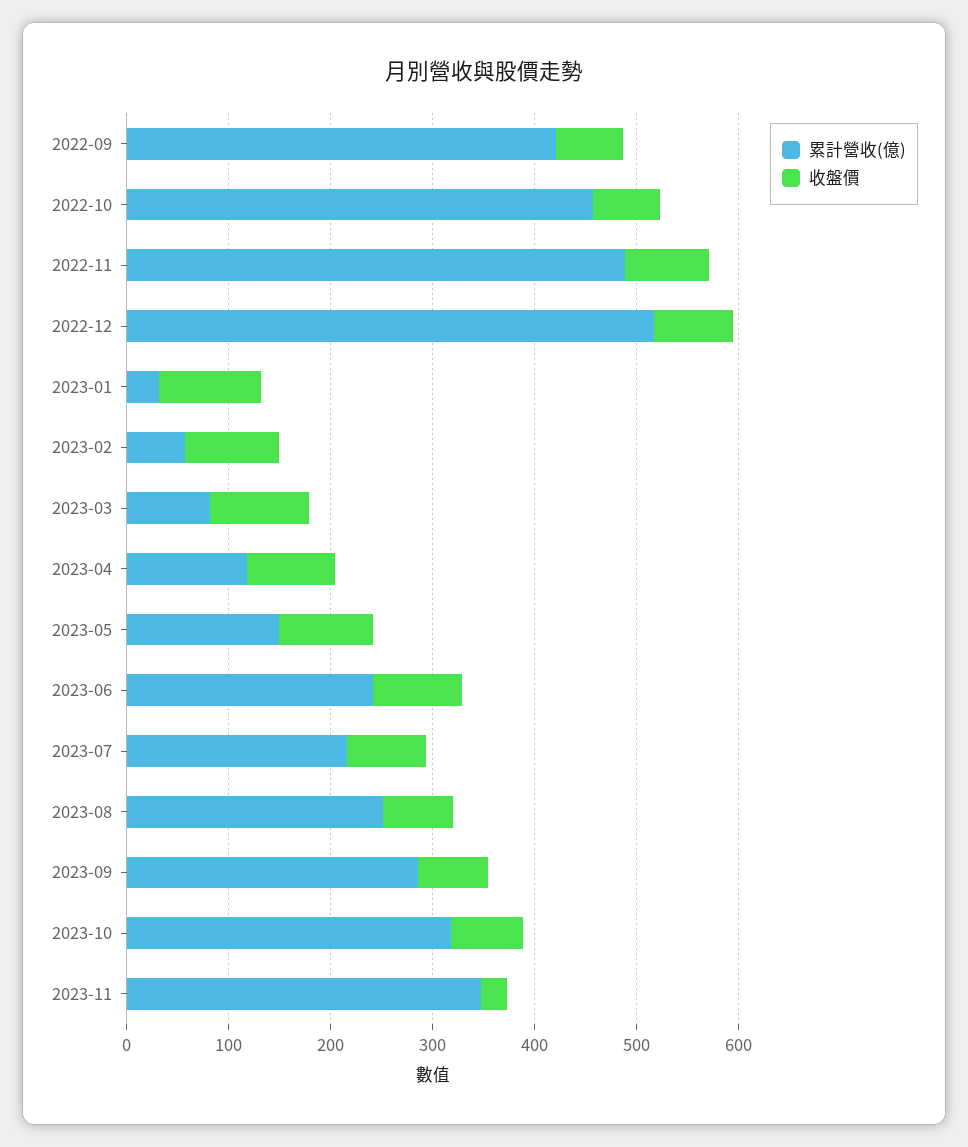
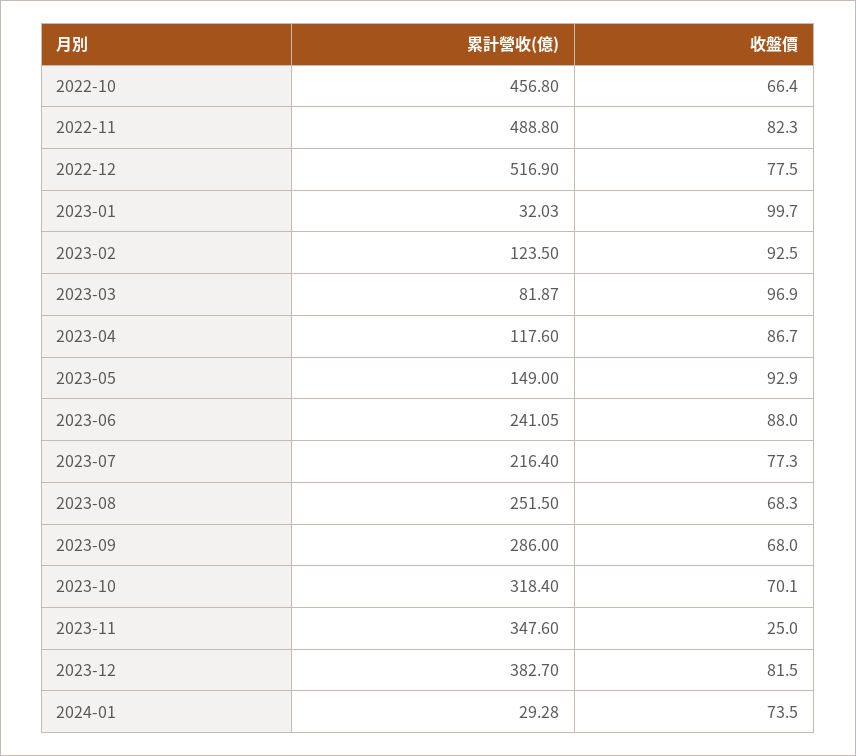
累計營收(億), 2022-09: 420 -> none
收盤價, 2022-09: 60 -> none
累計營收(億), 2023-02: 60 -> 123.5
累計營收(億), 2023-12: none -> 382.7
收盤價, 2023-12: none -> 81.5
累計營收(億), 2024-01: none -> 29.28
收盤價, 2024-01: none -> 73.5

